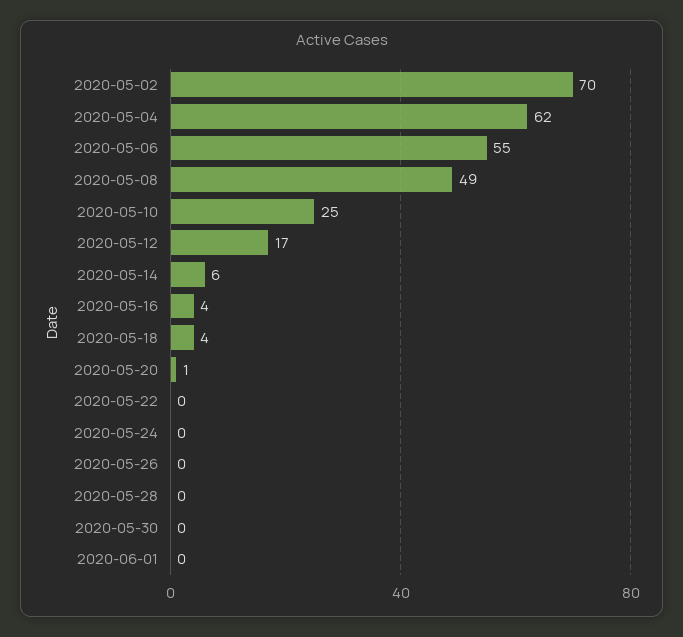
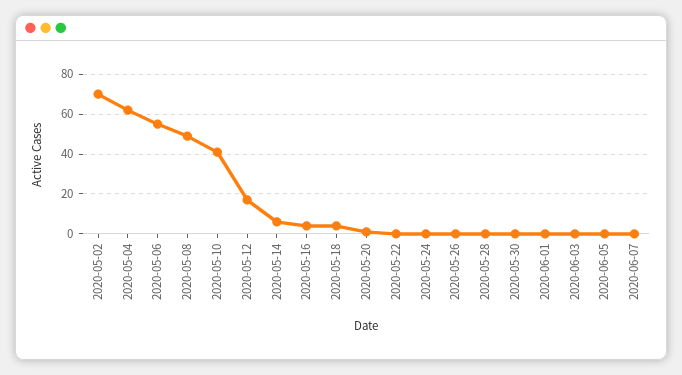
2020-05-10: 25 -> 40
2020-06-03: none -> 0
2020-06-05: none -> 0
2020-06-07: none -> 0

